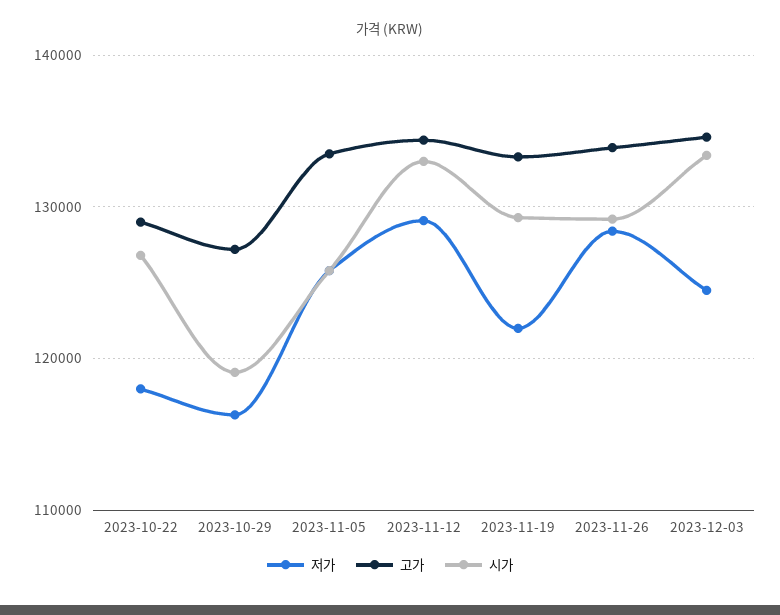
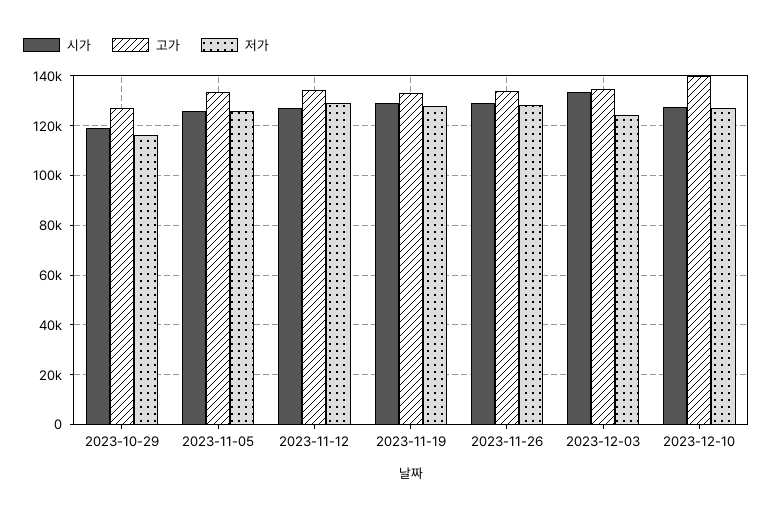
저가, 2023-10-22: 118000 -> none
고가, 2023-10-22: 129000 -> none
시가, 2023-10-22: 127000 -> none
시가, 2023-11-12: 133000 -> 127500
저가, 2023-11-19: 122000 -> 127500
시가, 2023-12-10: none -> 127500
고가, 2023-12-10: none -> 140000
저가, 2023-12-10: none -> 127500

